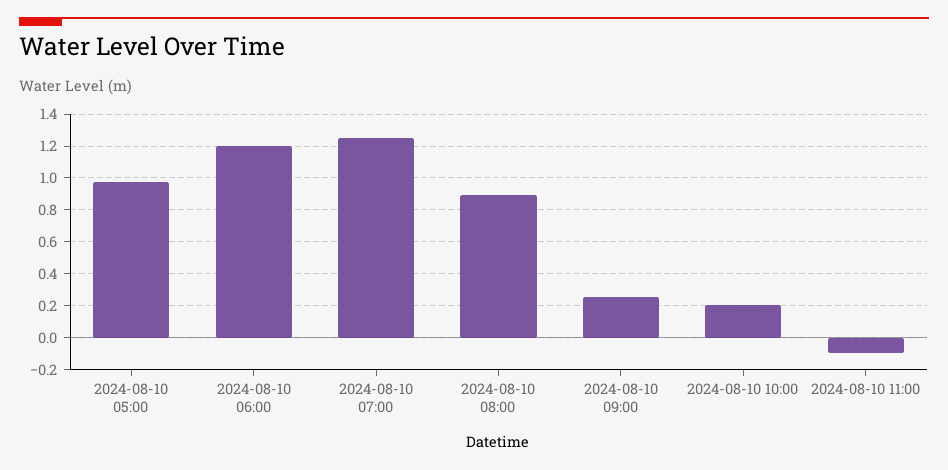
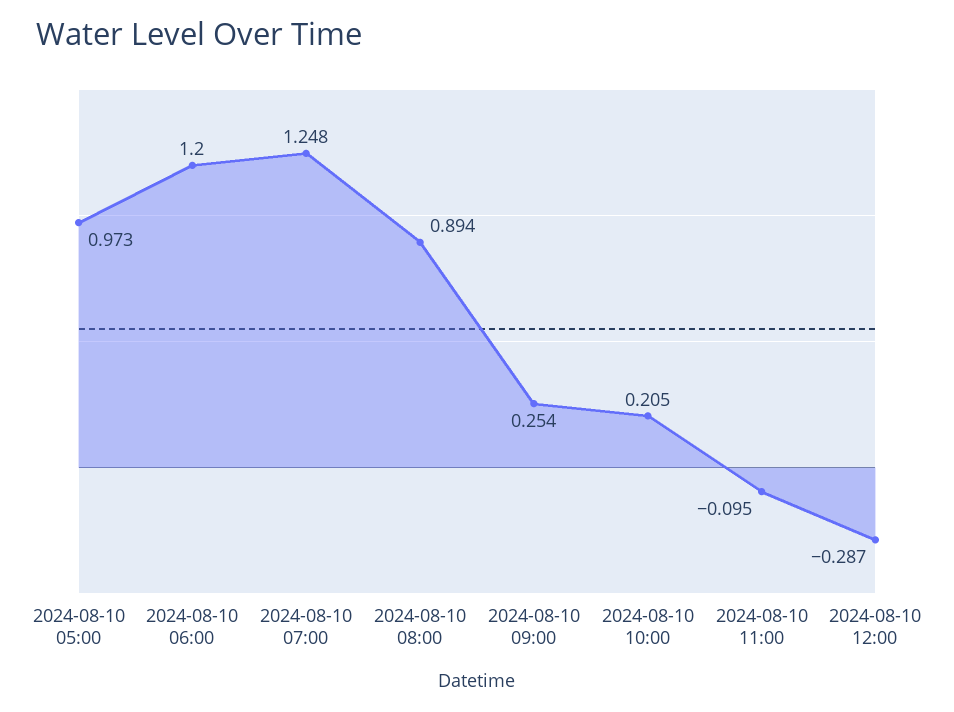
2024-08-10 12:00: none -> -0.287

